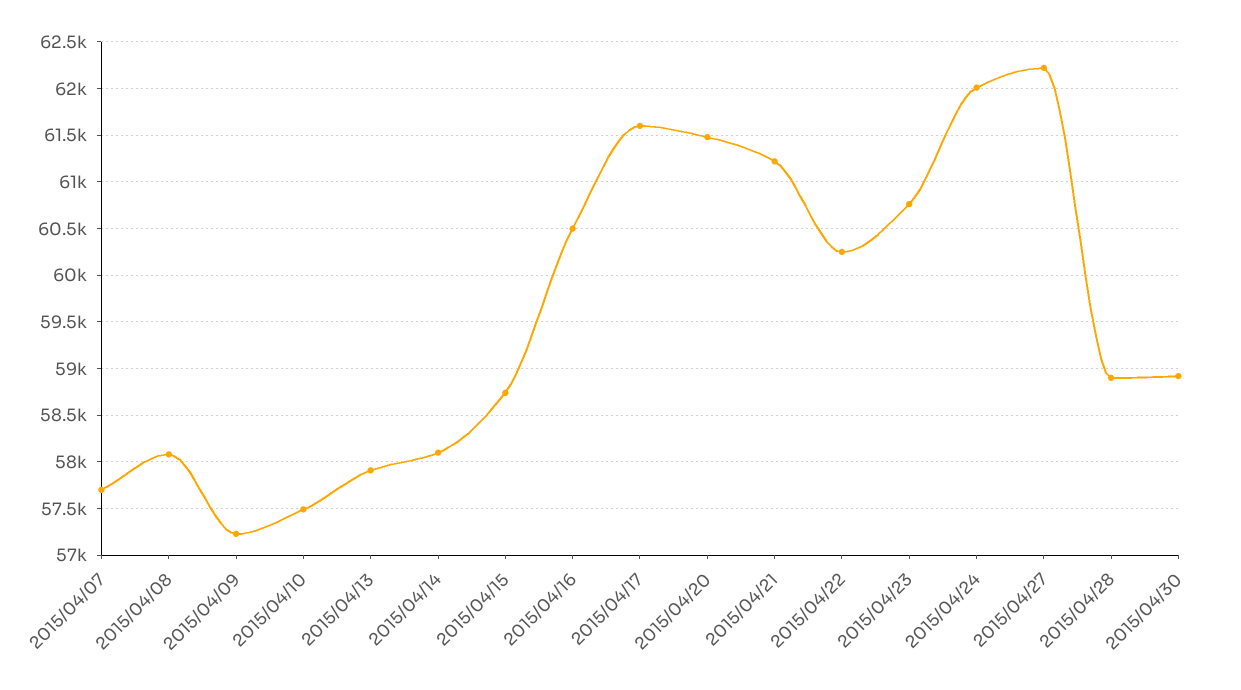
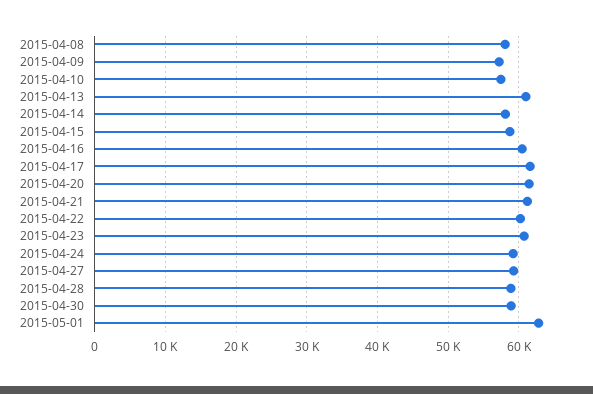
2015/04/07: 57700 -> none
2015/04/13: 57900 -> 61000
2015/04/24: 62000 -> 59000
2015/04/27: 62200 -> 59000
2015-05-01: none -> 63000

